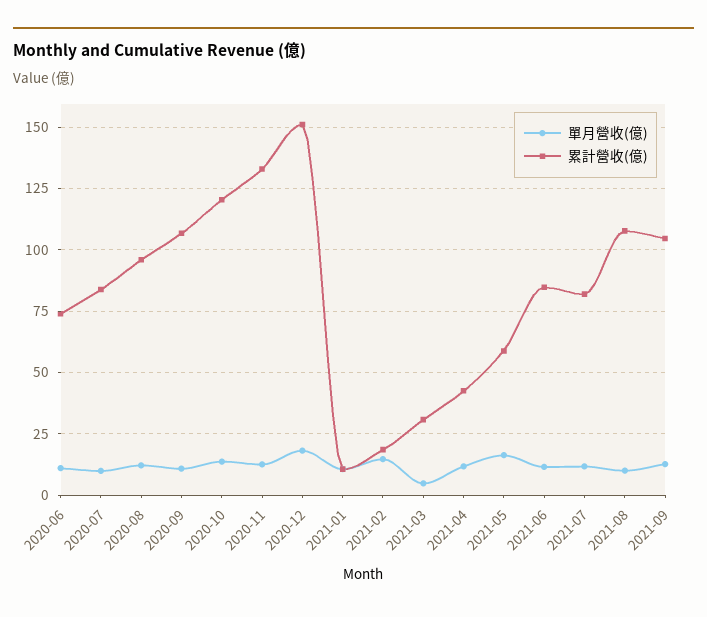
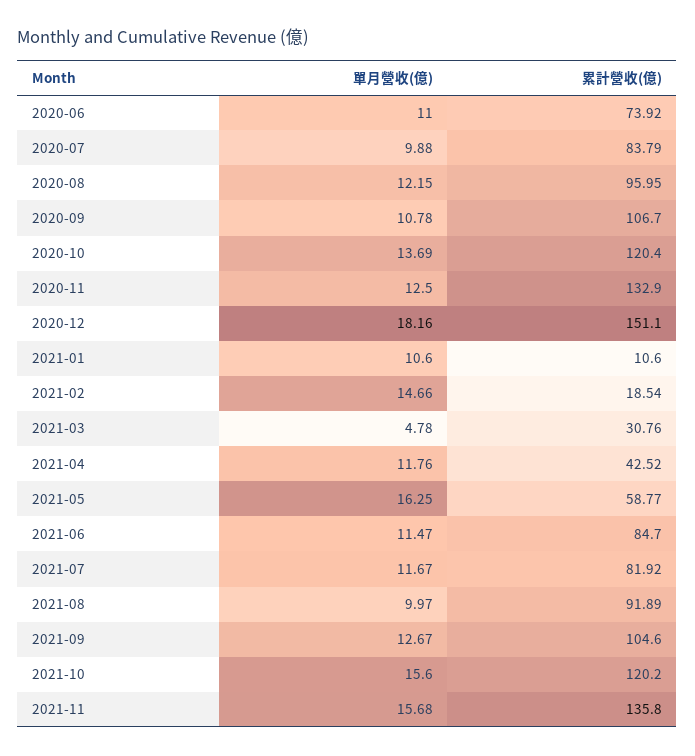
累計營收(億), 2021-08: 107.5 -> 91.89
單月營收(億), 2021-10: none -> 15.6
累計營收(億), 2021-10: none -> 120.2
單月營收(億), 2021-11: none -> 15.68
累計營收(億), 2021-11: none -> 135.8

